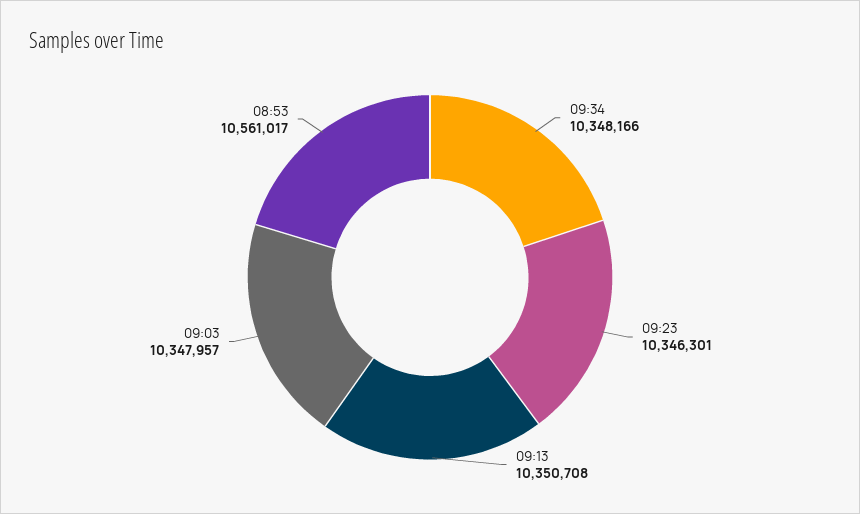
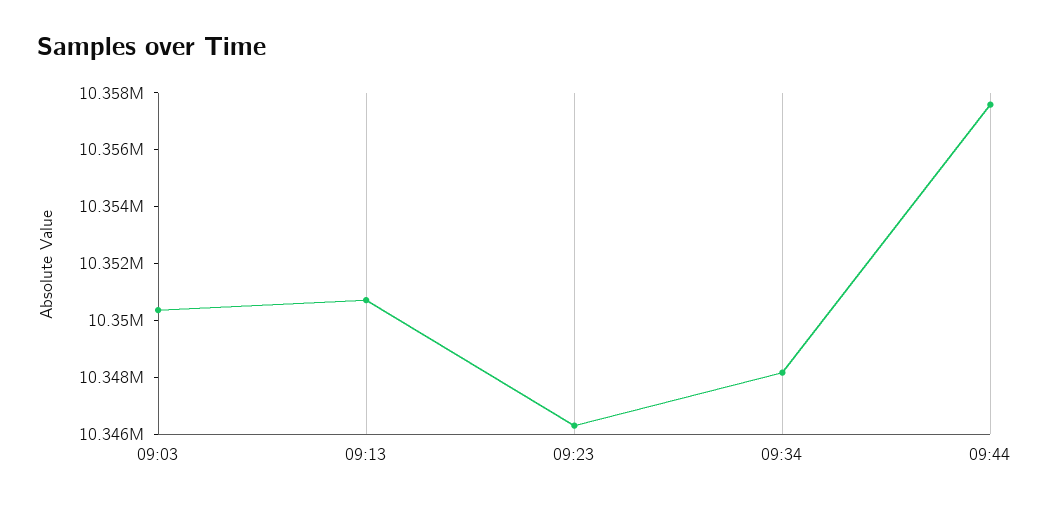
09:03: 10347957 -> 10350500
08:53: 10561017 -> none
09:44: none -> 10357500

